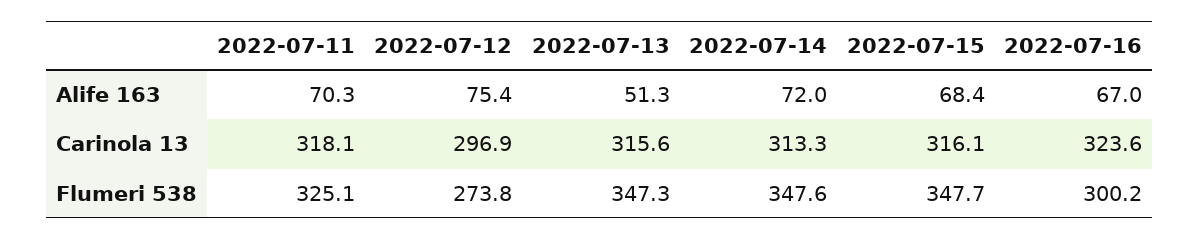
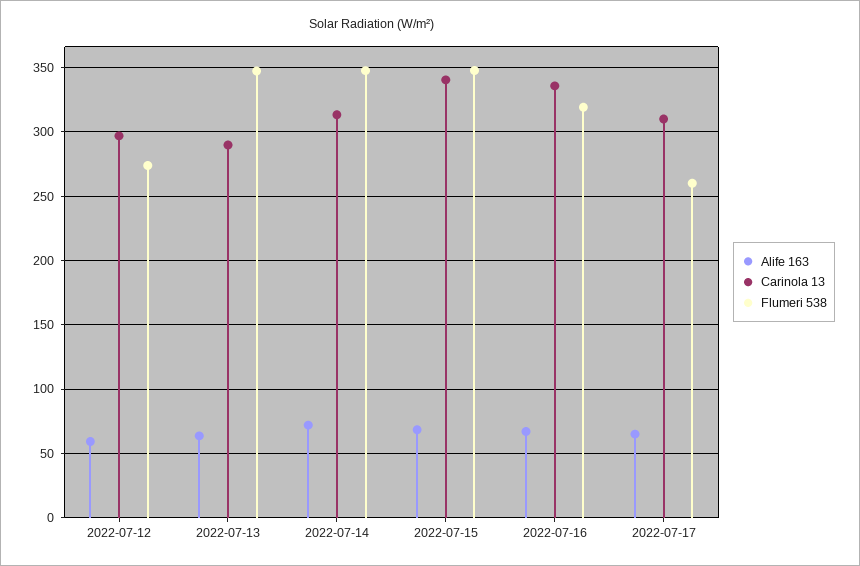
Alife 163, 2022-07-11: 70.3 -> none
Alife 163, 2022-07-12: 75.4 -> 60
Alife 163, 2022-07-13: 51.3 -> 65
Carinola 13, 2022-07-11: 318.1 -> none
Carinola 13, 2022-07-13: 315.6 -> 290
Carinola 13, 2022-07-15: 316.1 -> 340
Carinola 13, 2022-07-16: 323.6 -> 335
Flumeri 538, 2022-07-11: 325.1 -> none
Flumeri 538, 2022-07-16: 300.2 -> 320
Alife 163, 2022-07-17: none -> 65
Carinola 13, 2022-07-17: none -> 310
Flumeri 538, 2022-07-17: none -> 260

